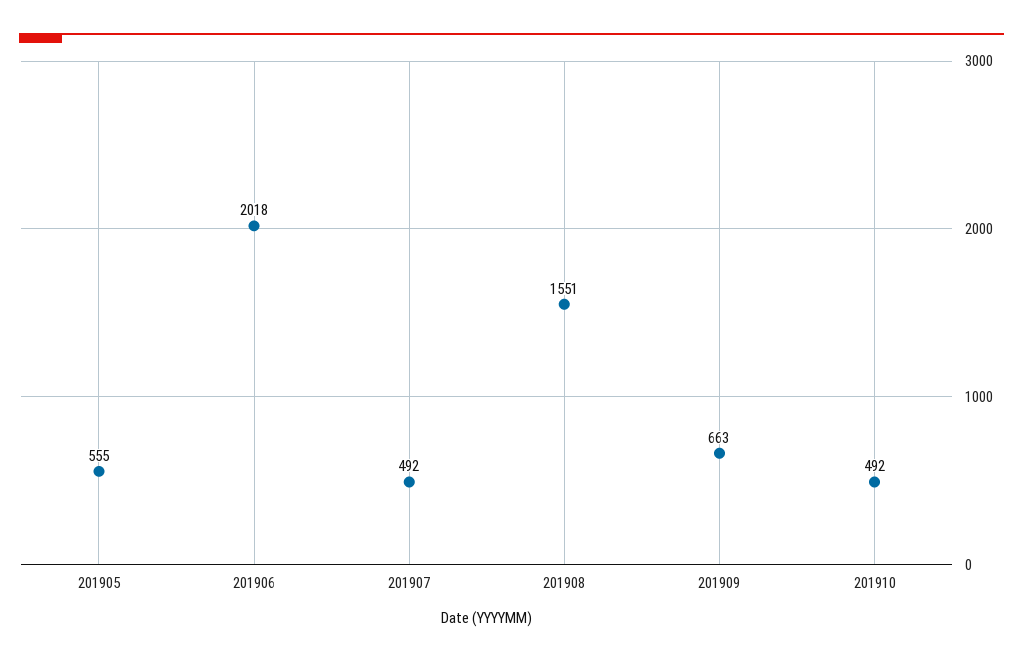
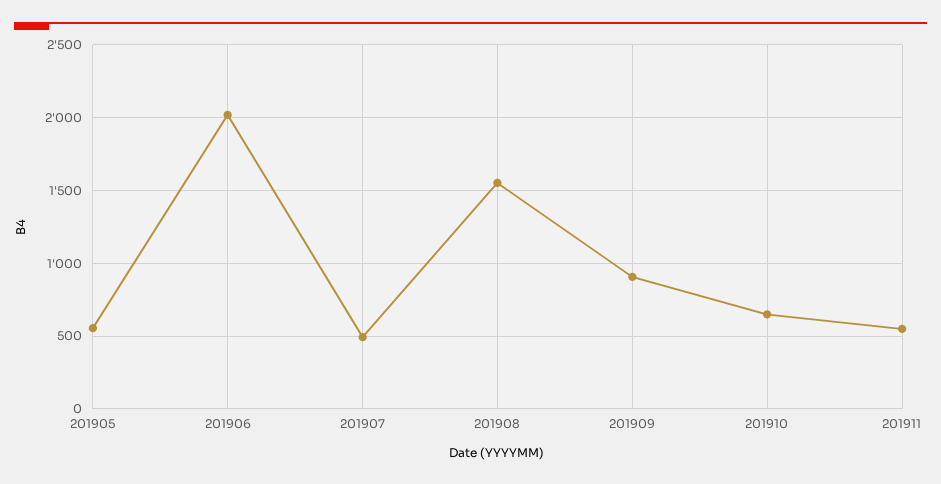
201909: 663 -> 900
201910: 492 -> 650
201911: none -> 550

